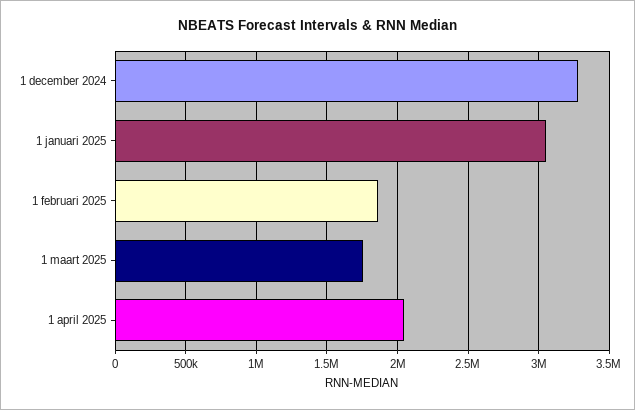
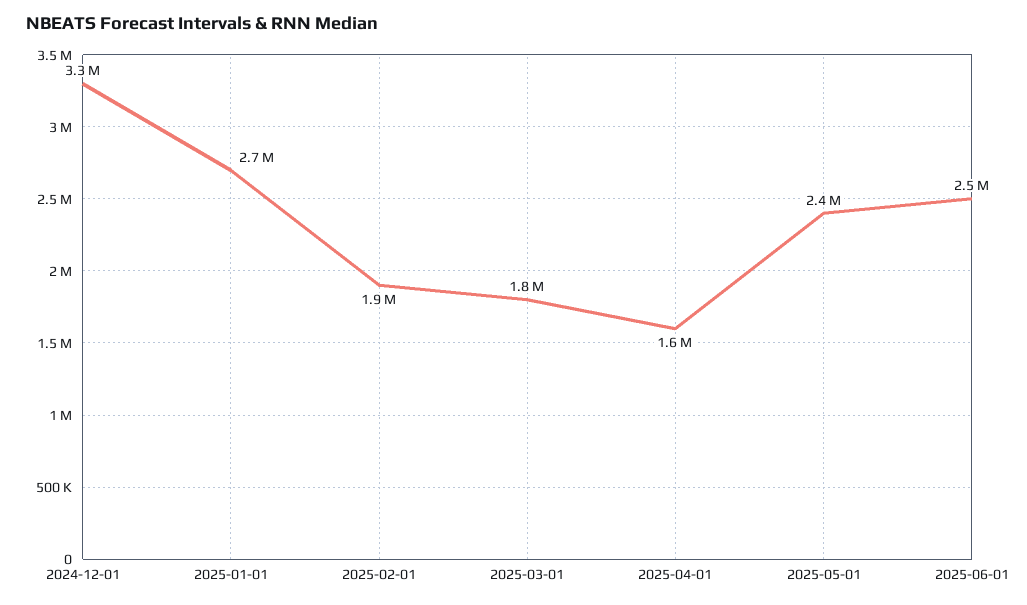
1 januari 2025: 3050000 -> 2700000
1 april 2025: 2050000 -> 1600000
2025-05-01: none -> 2400000
2025-06-01: none -> 2500000

